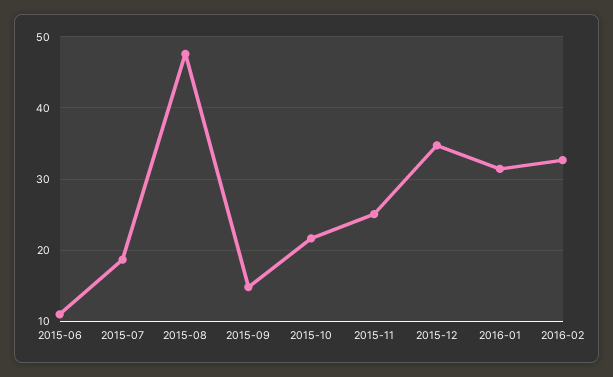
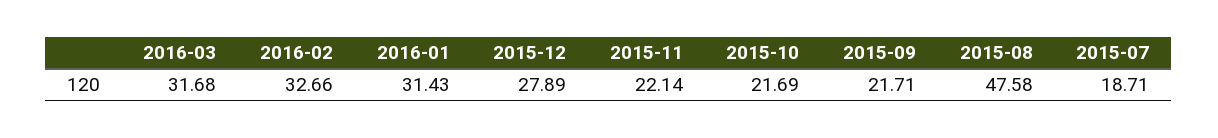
2015-06: 11 -> none
2015-09: 15 -> 21.71
2015-11: 25 -> 22.14
2015-12: 35 -> 27.89
2016-03: none -> 31.68

